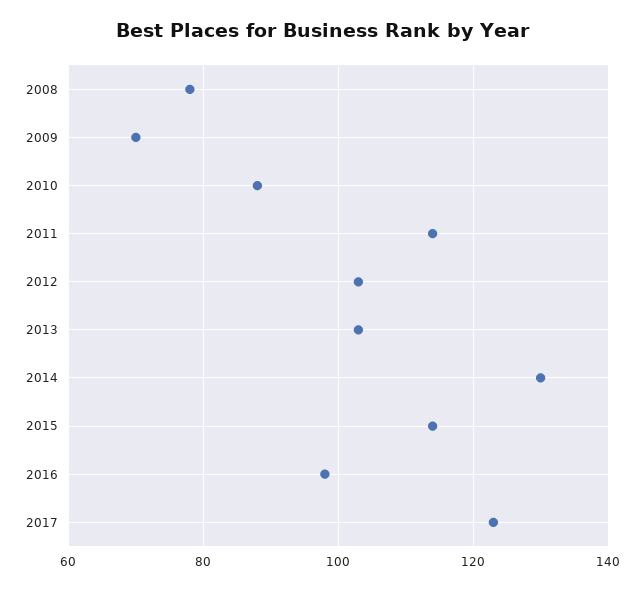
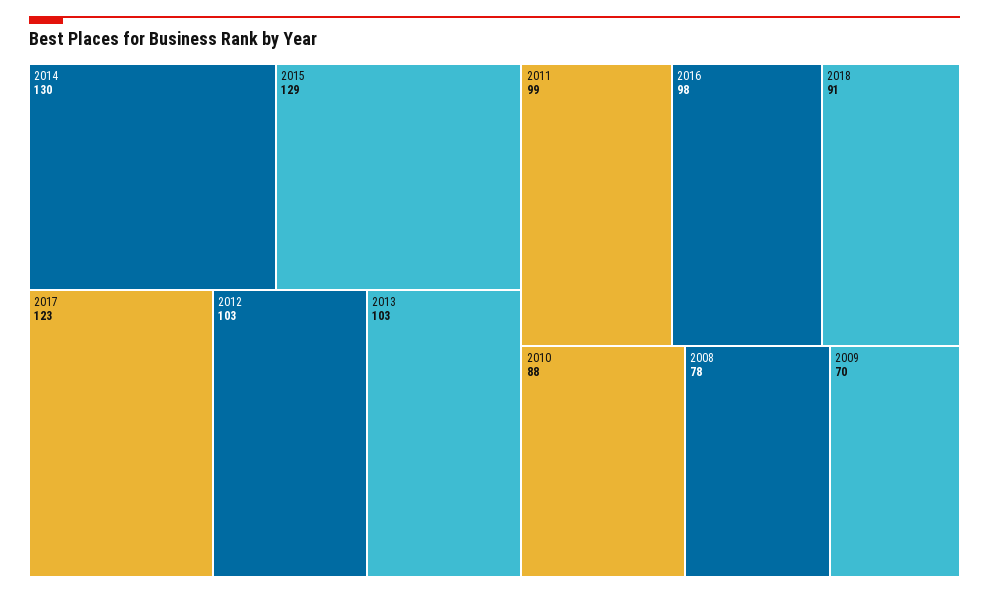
2011: 115 -> 99
2015: 115 -> 129
2018: none -> 91

